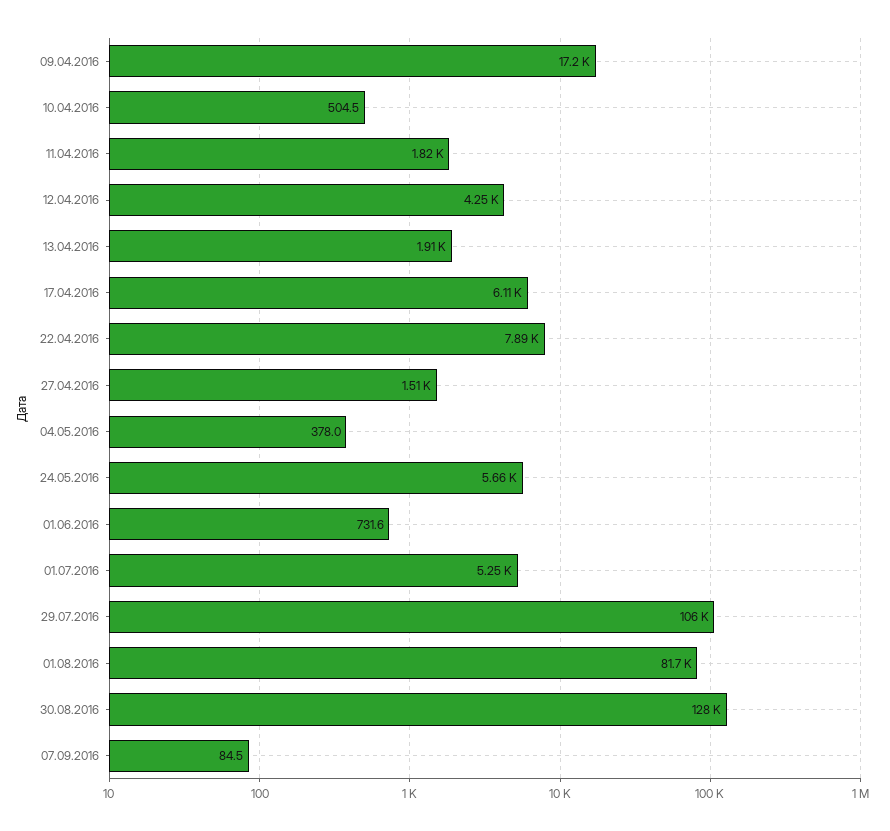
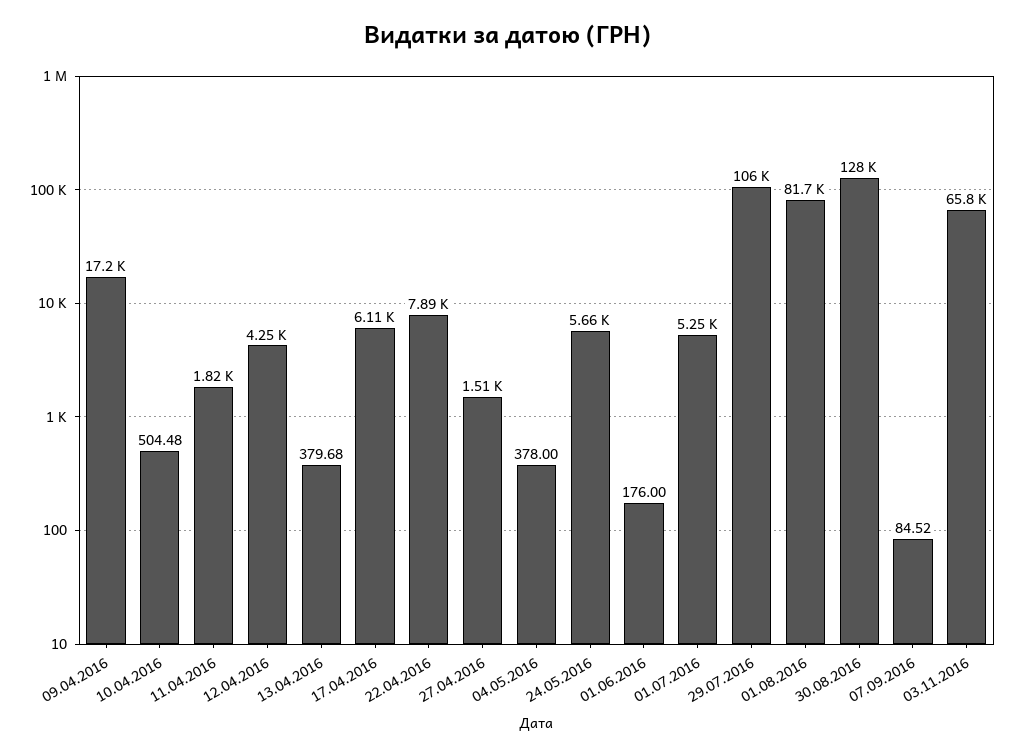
13.04.2016: 1910 -> 379.68
01.06.2016: 731.6 -> 176
03.11.2016: none -> 65800

